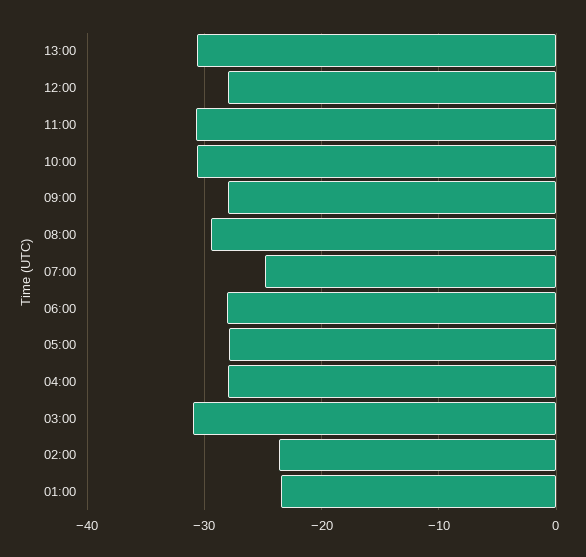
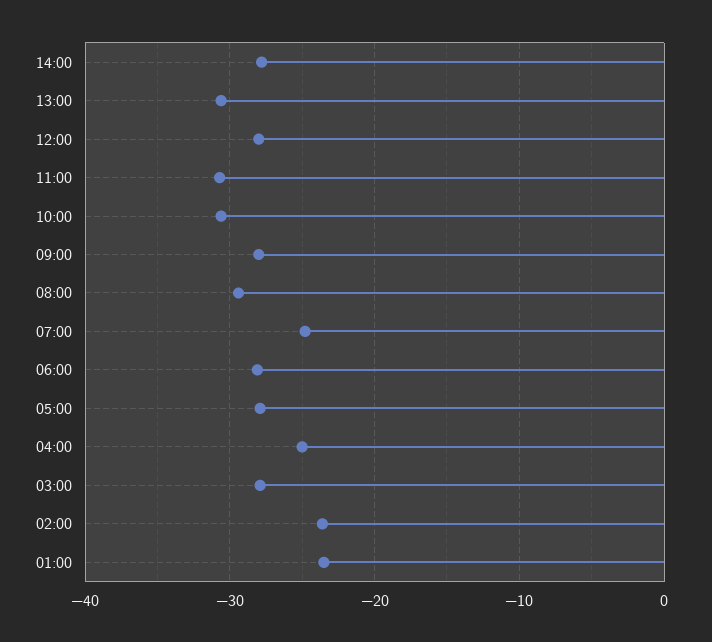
04:00: -28 -> -25
03:00: -31 -> -28
14:00: none -> -28

